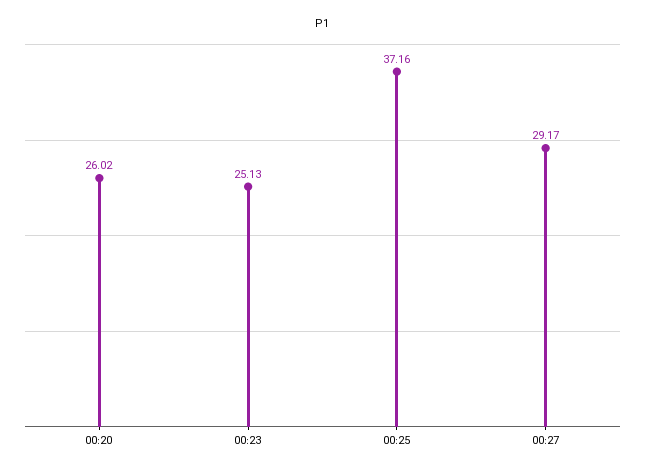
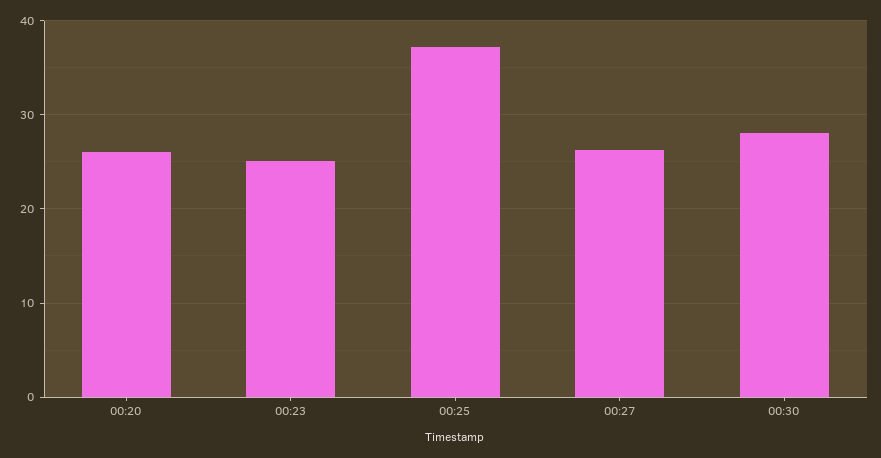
00:27: 29.17 -> 26
00:30: none -> 28

